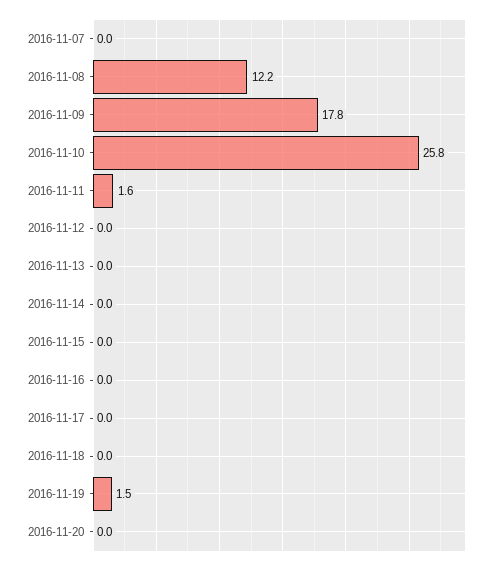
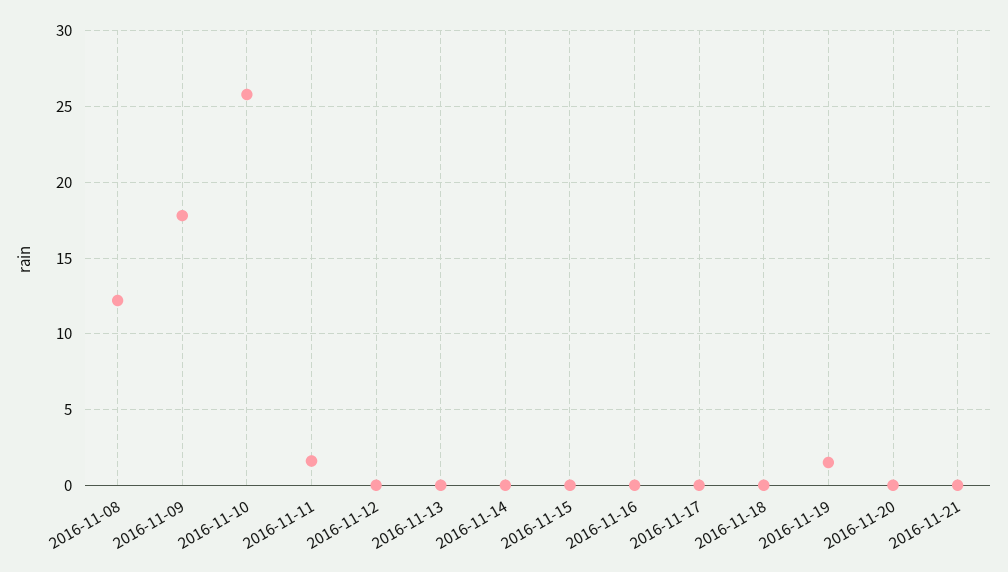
2016-11-07: 0 -> none
2016-11-21: none -> 0

